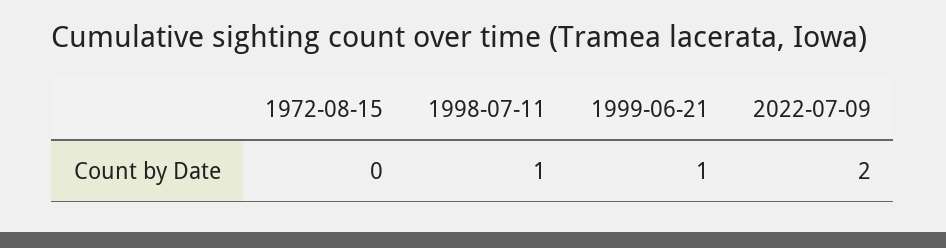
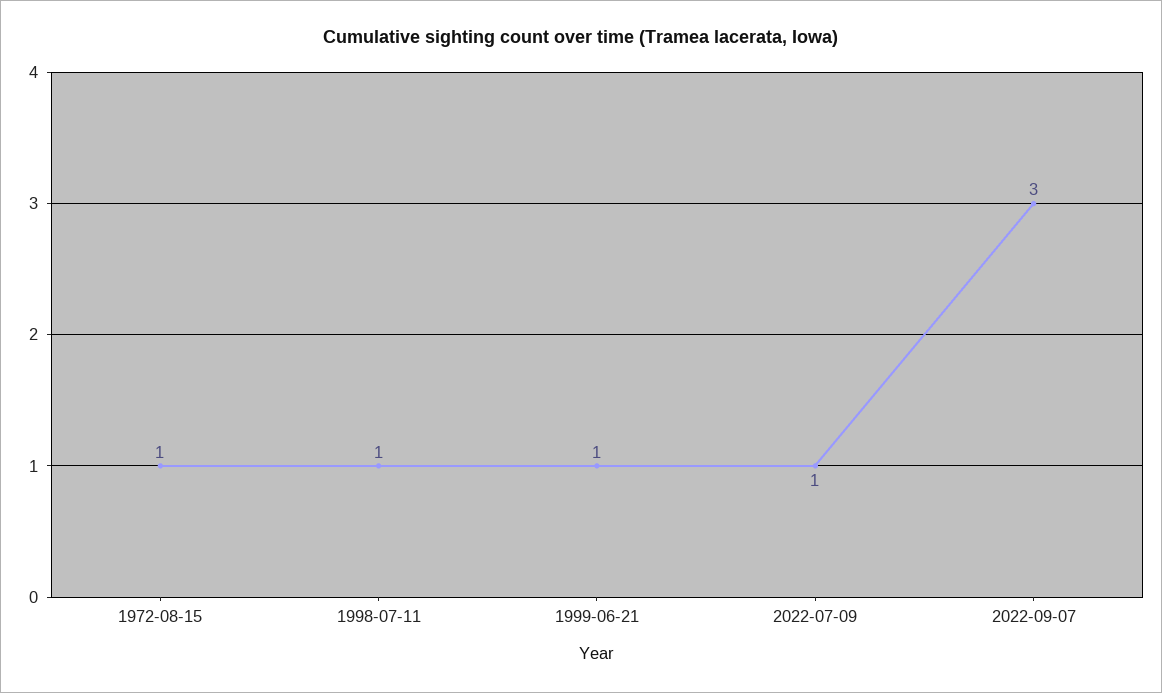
1972-08-15: 0 -> 1
2022-07-09: 2 -> 1
2022-09-07: none -> 3

